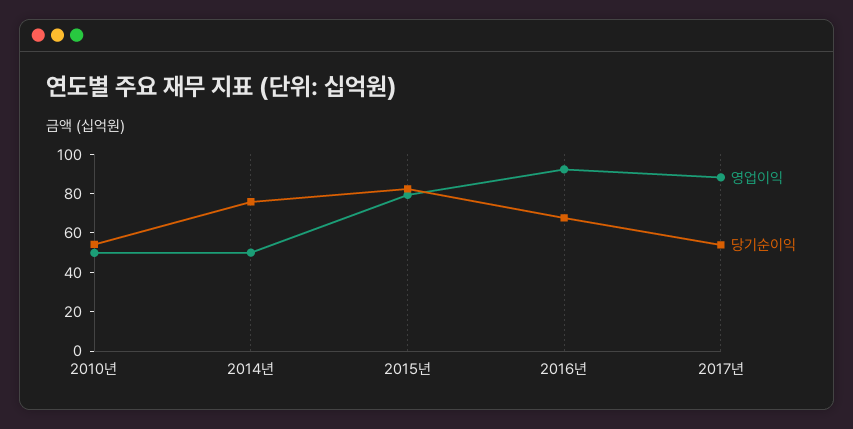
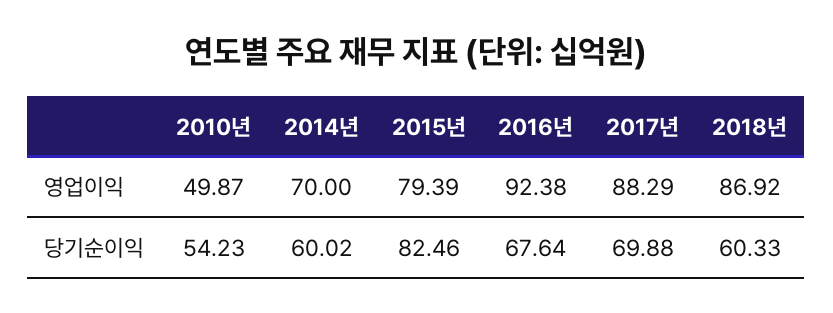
영업이익, 2014년: 50 -> 70
당기순이익, 2014년: 75 -> 60.02
당기순이익, 2017년: 55 -> 69.88
영업이익, 2018년: none -> 86.92
당기순이익, 2018년: none -> 60.33

